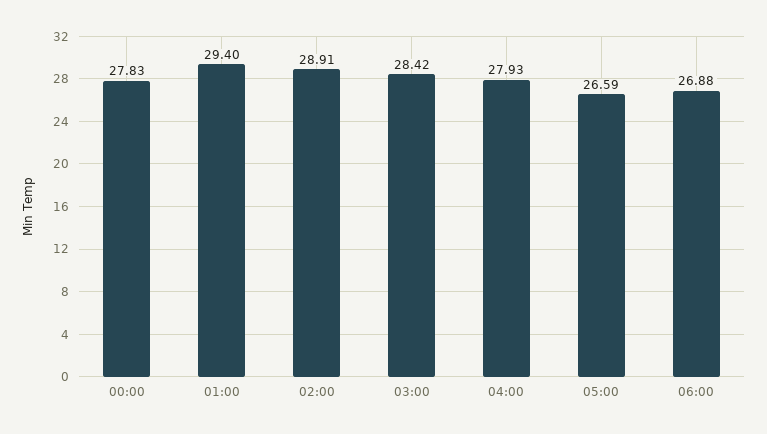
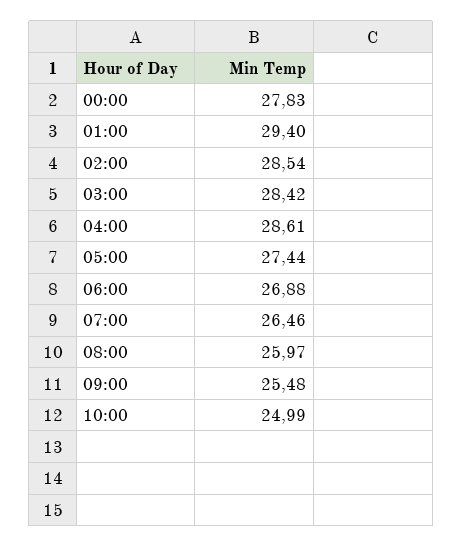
02:00: 28.91 -> 28.54
04:00: 27.93 -> 28.61
05:00: 26.59 -> 27.44
07:00: none -> 26.46
08:00: none -> 25.97
09:00: none -> 25.48
10:00: none -> 24.99

